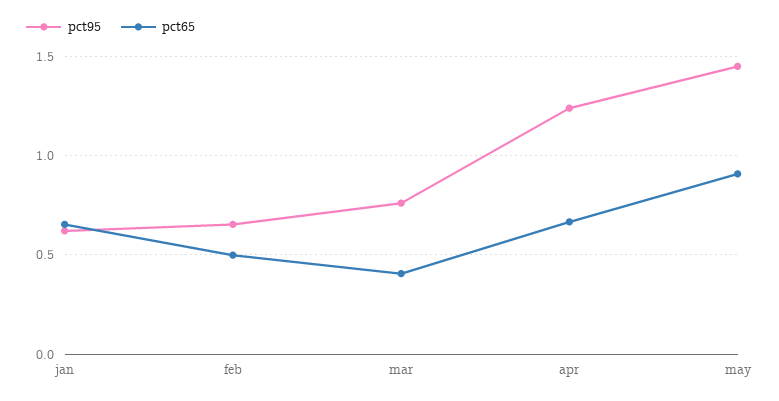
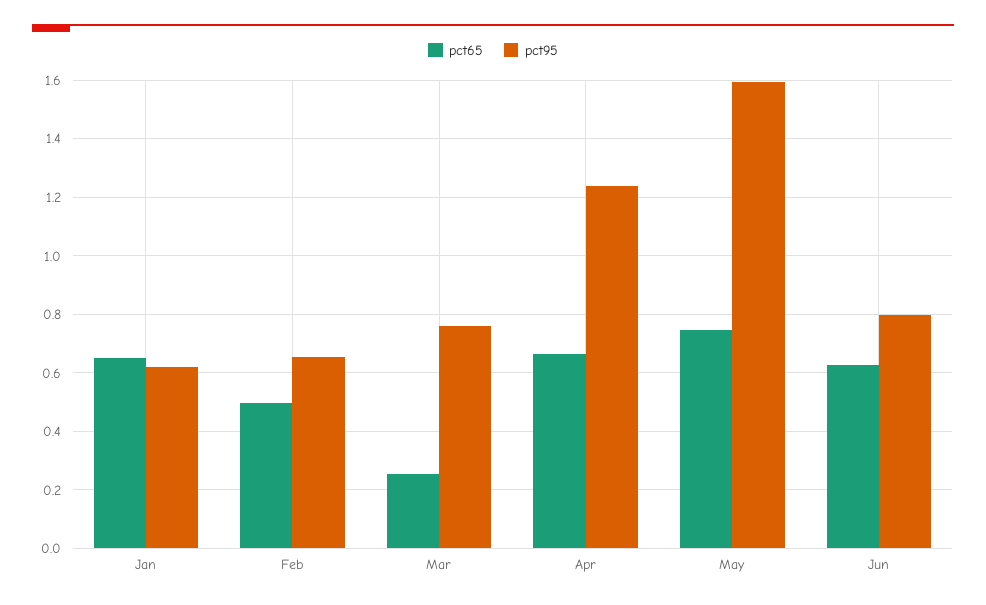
pct65, mar: 0.4 -> 0.25
pct95, may: 1.45 -> 1.6
pct65, may: 0.9 -> 0.75
pct65, Jun: none -> 0.625
pct95, Jun: none -> 0.8

